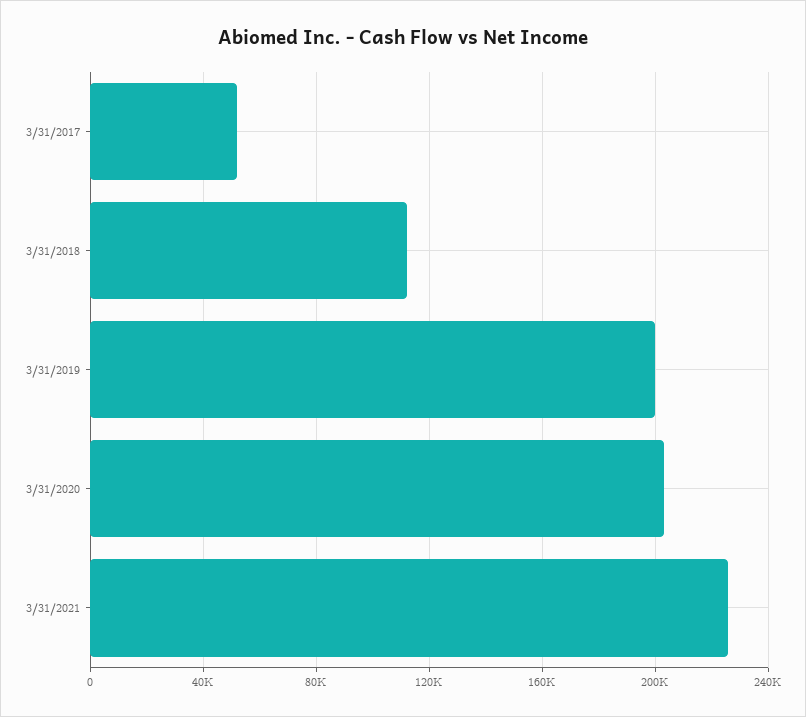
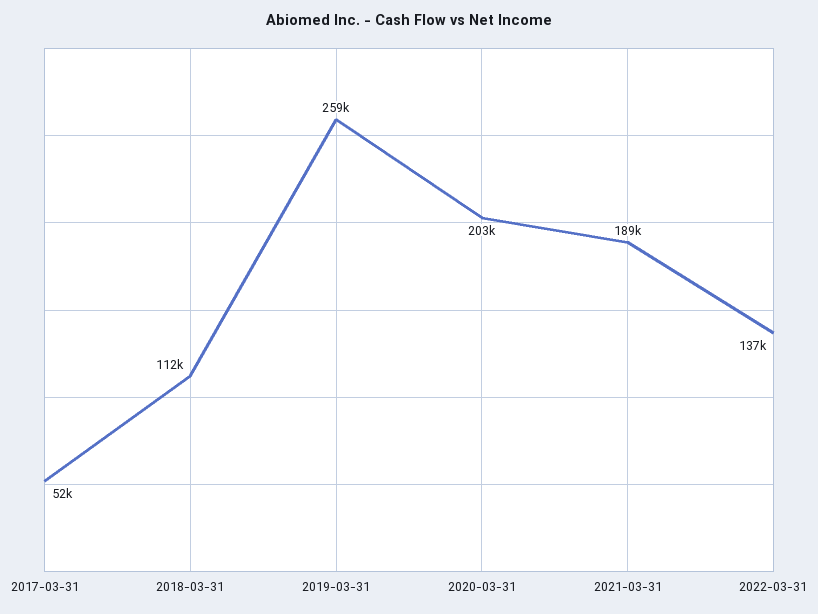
3/31/2019: 200000 -> 259000
3/31/2021: 225000 -> 189000
2022-03-31: none -> 137000

